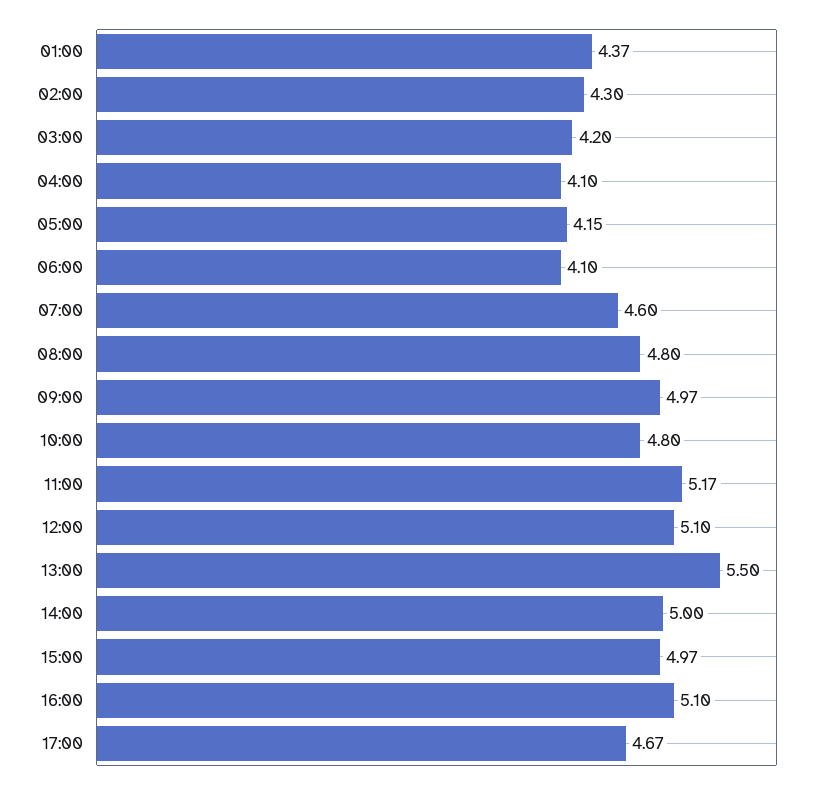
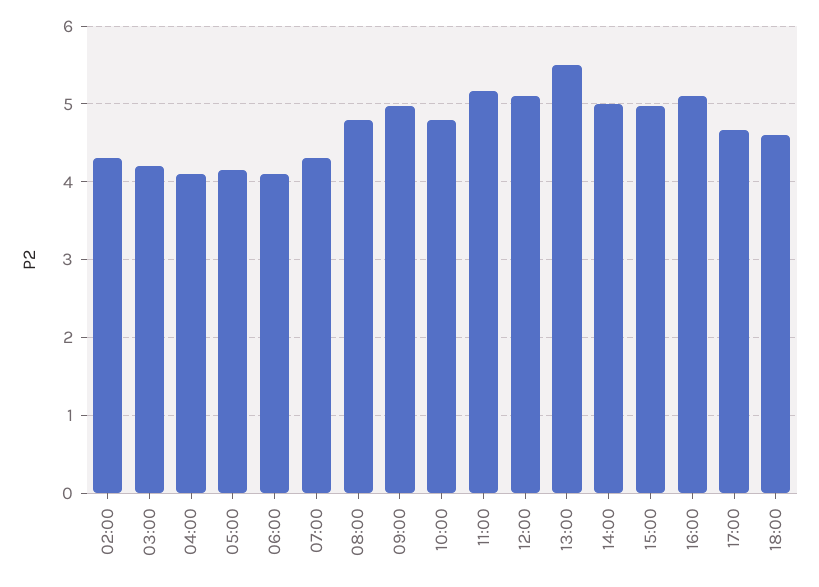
01:00: 4.37 -> none
07:00: 4.6 -> 4.3
18:00: none -> 4.6

